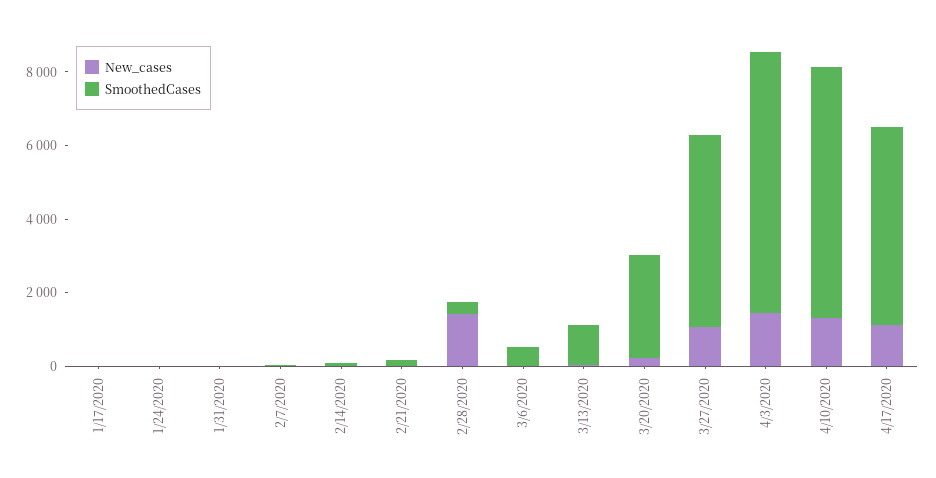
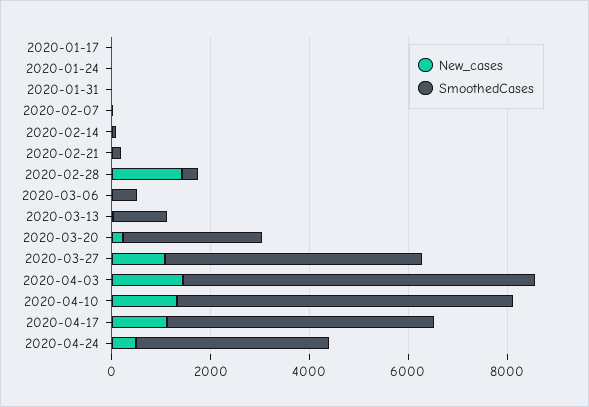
New_cases, 2020-04-24: none -> 500
SmoothedCases, 2020-04-24: none -> 4000

